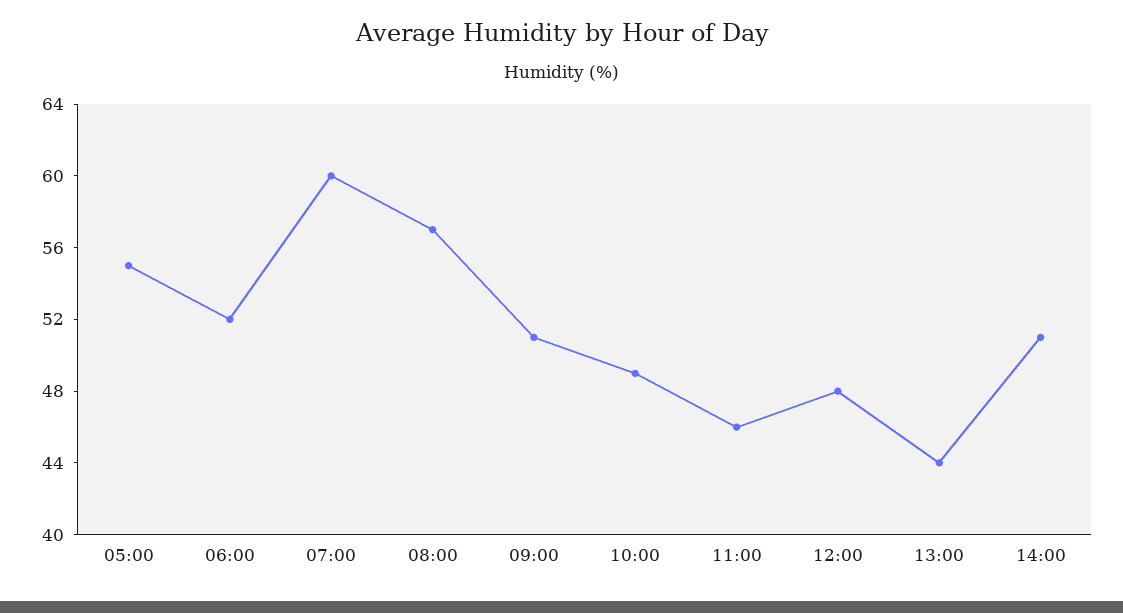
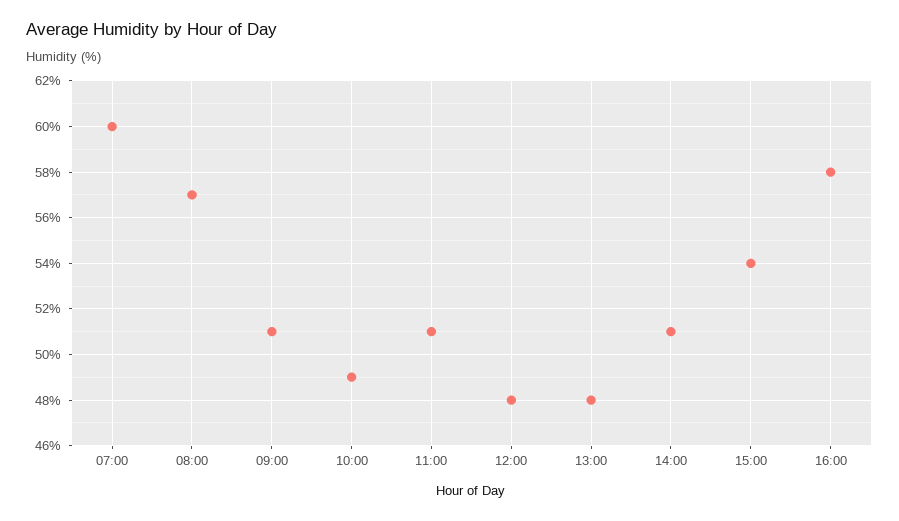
05:00: 55 -> none
06:00: 52 -> none
11:00: 46 -> 51
13:00: 44 -> 48
15:00: none -> 54
16:00: none -> 58

